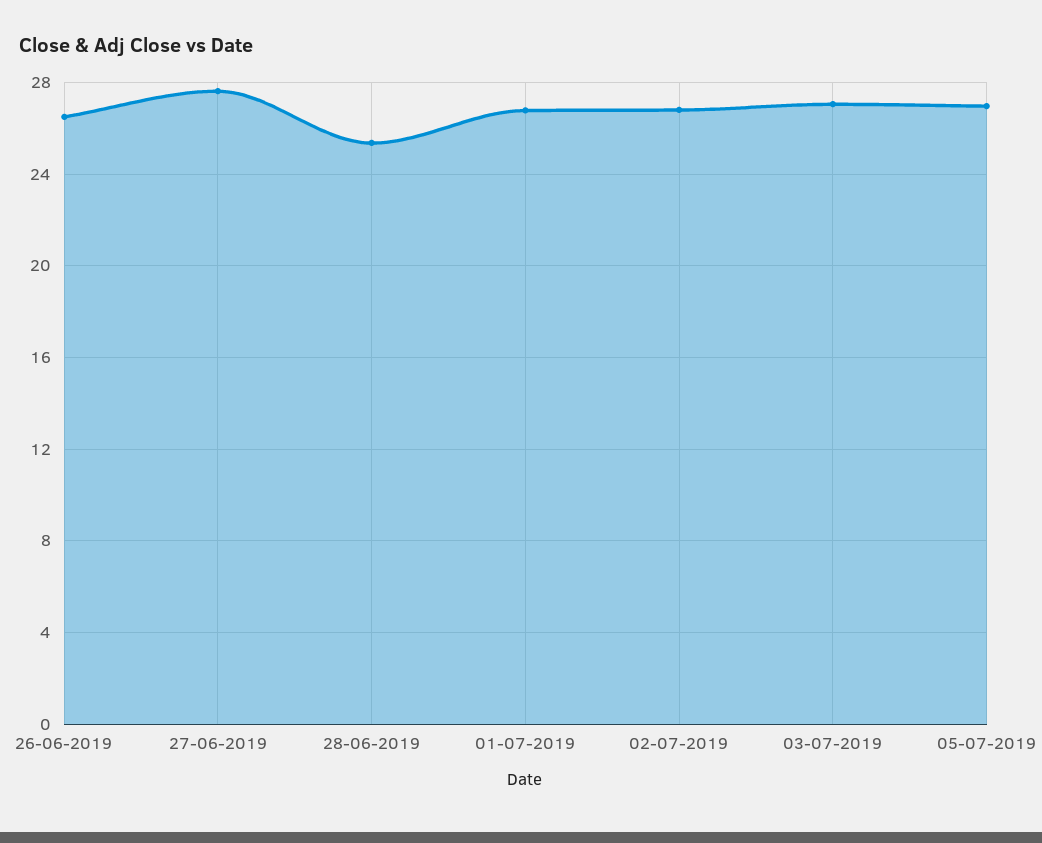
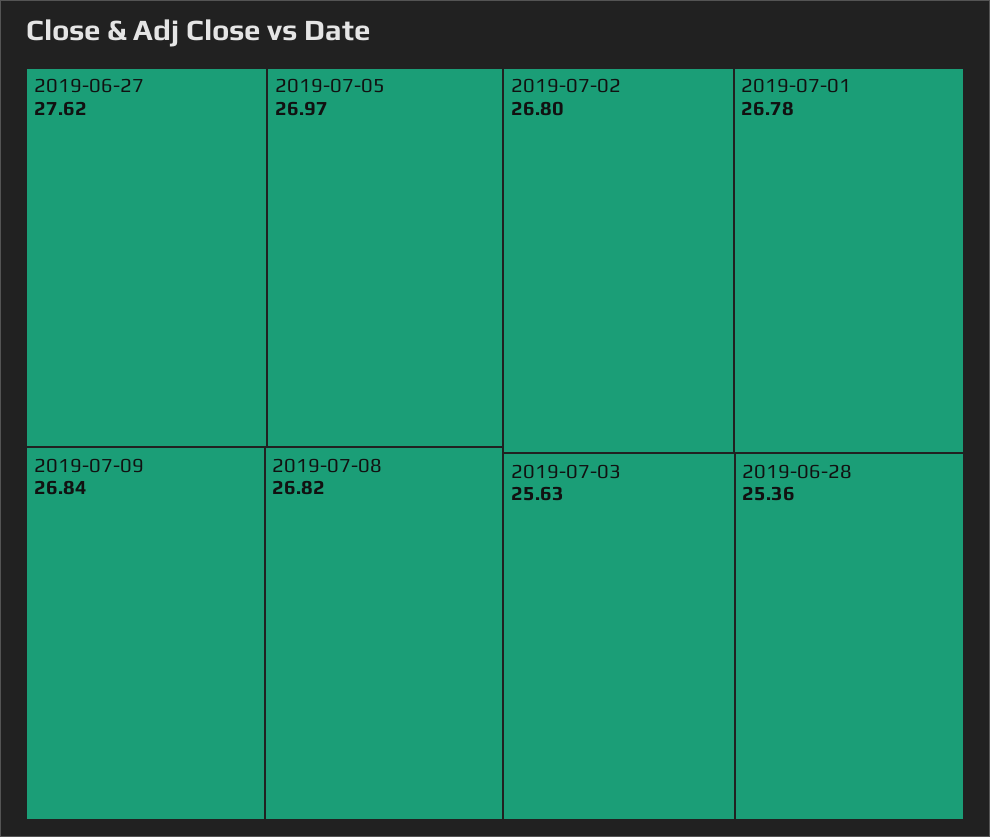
26-06-2019: 26.5 -> none
03-07-2019: 27 -> 25.63
2019-07-09: none -> 26.84
2019-07-08: none -> 26.82

